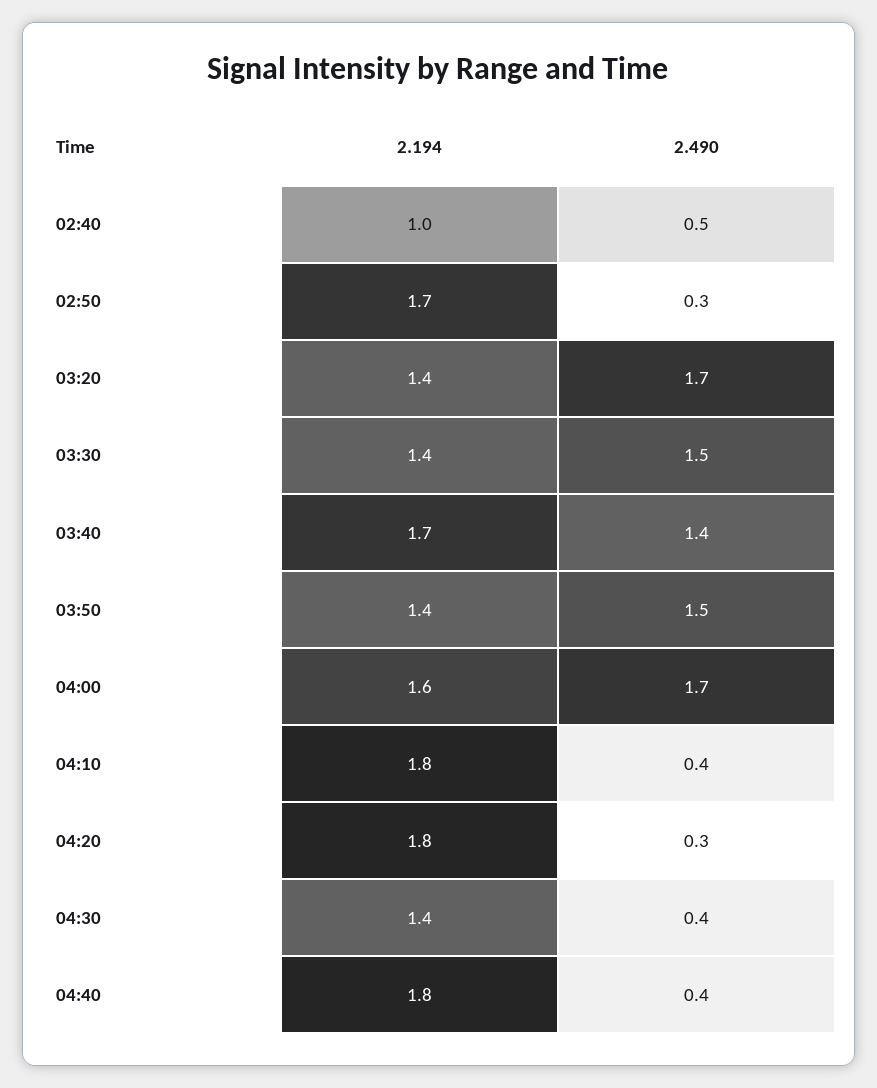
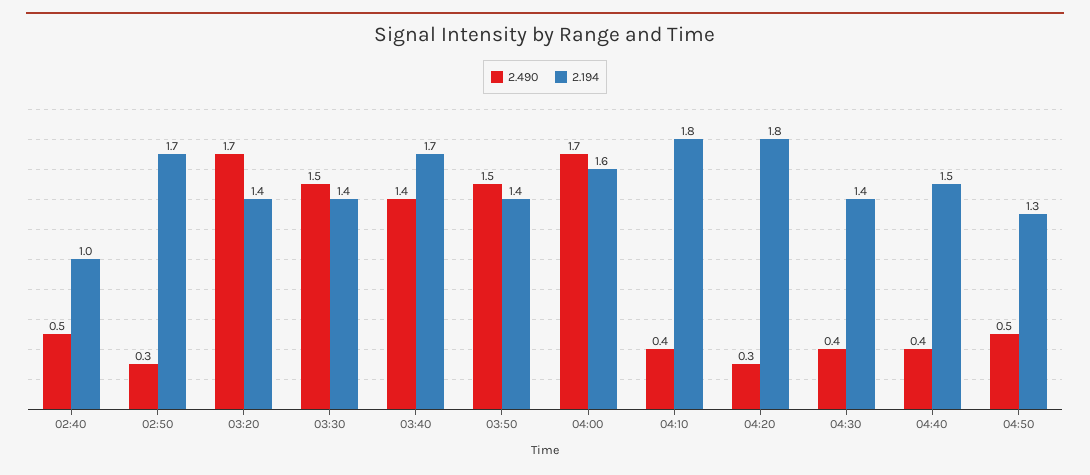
2.194, 04:40: 1.8 -> 1.5
2.490, 04:50: none -> 0.5
2.194, 04:50: none -> 1.3

